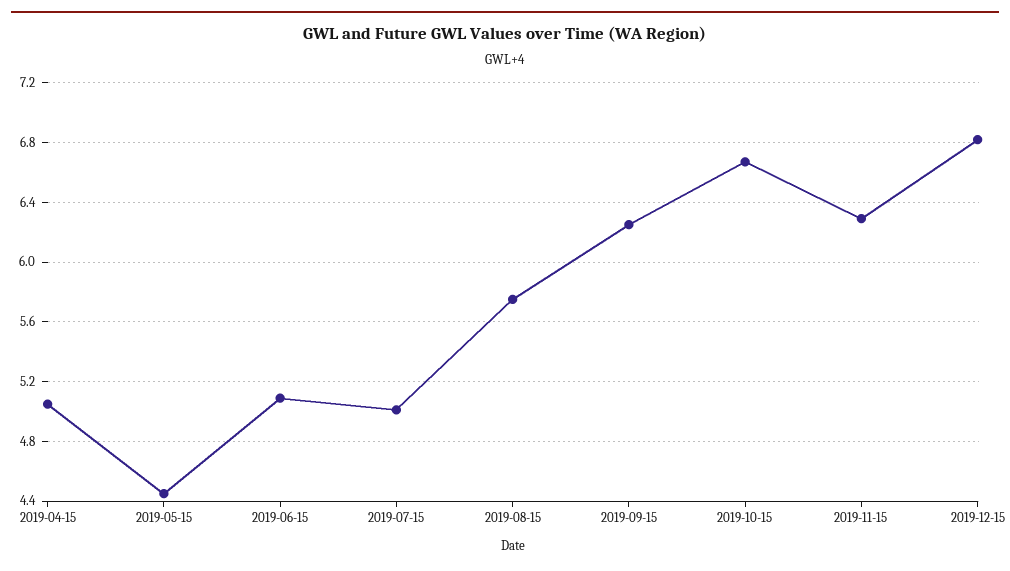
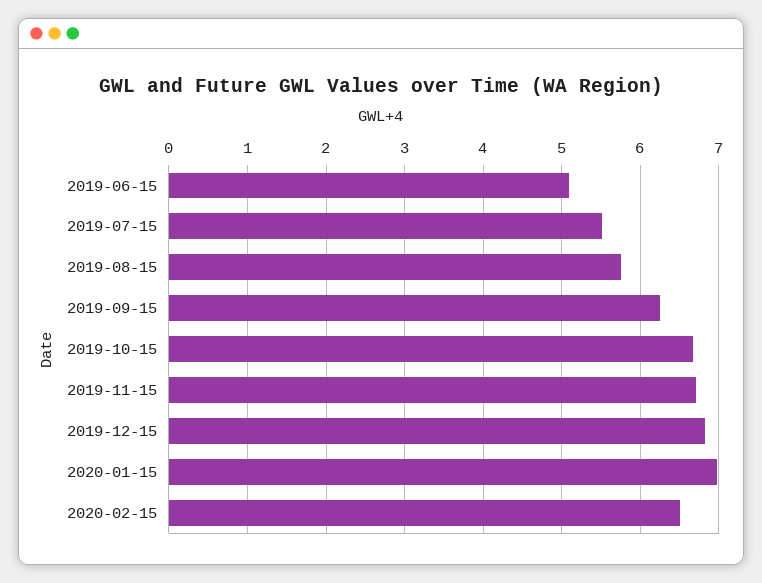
2019-04-15: 5.05 -> none
2019-05-15: 4.45 -> none
2019-07-15: 5 -> 5.5
2019-11-15: 6.3 -> 6.7
2020-01-15: none -> 7
2020-02-15: none -> 6.5

